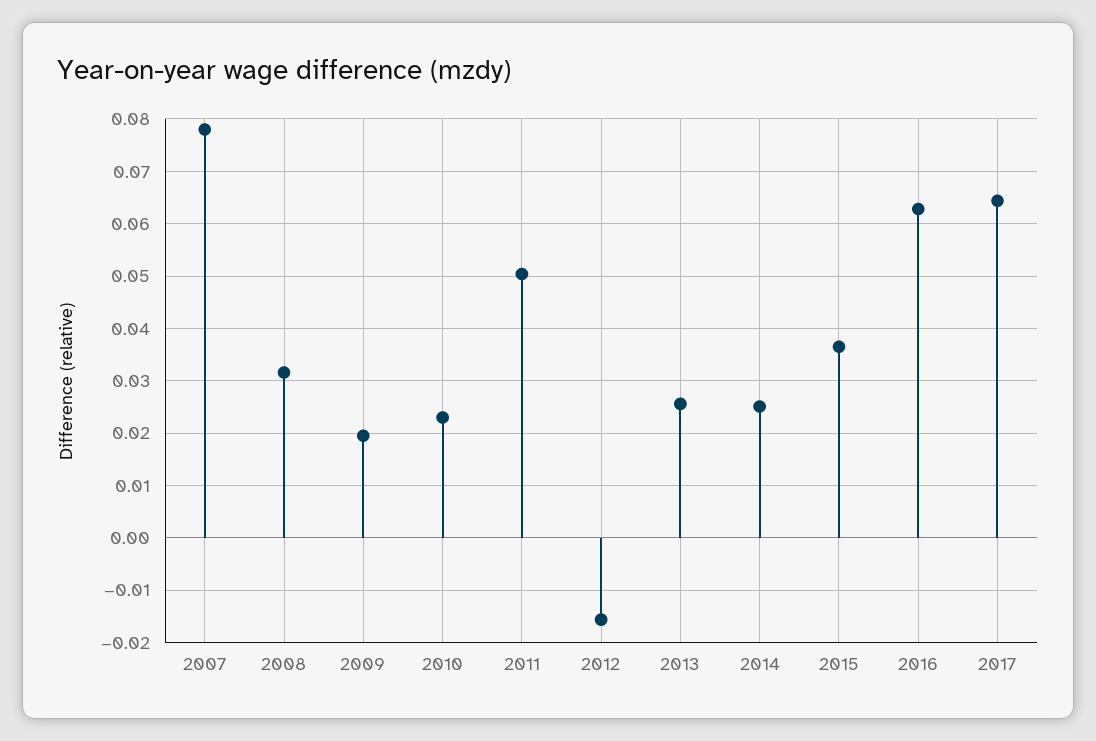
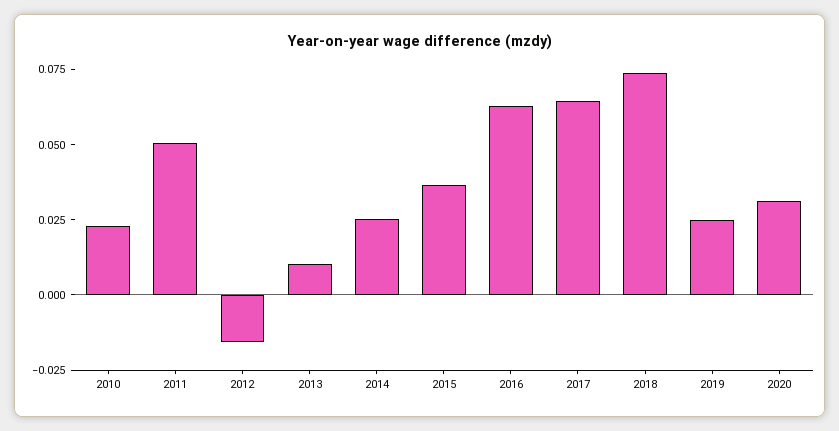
2007: 0.078 -> none
2008: 0.032 -> none
2009: 0.02 -> none
2013: 0.026 -> 0.01
2018: none -> 0.075
2019: none -> 0.025
2020: none -> 0.03

